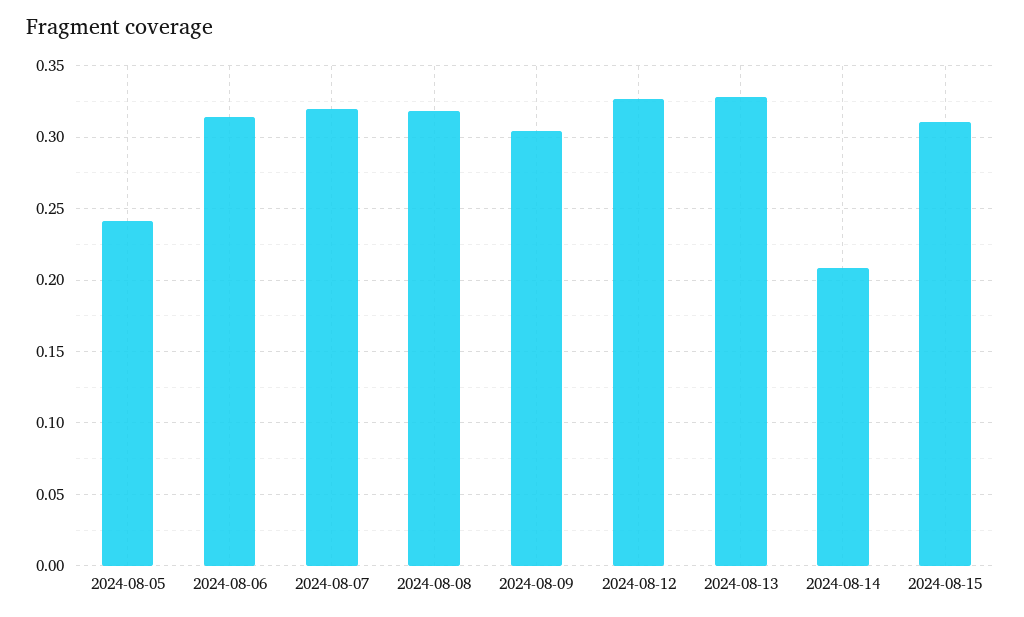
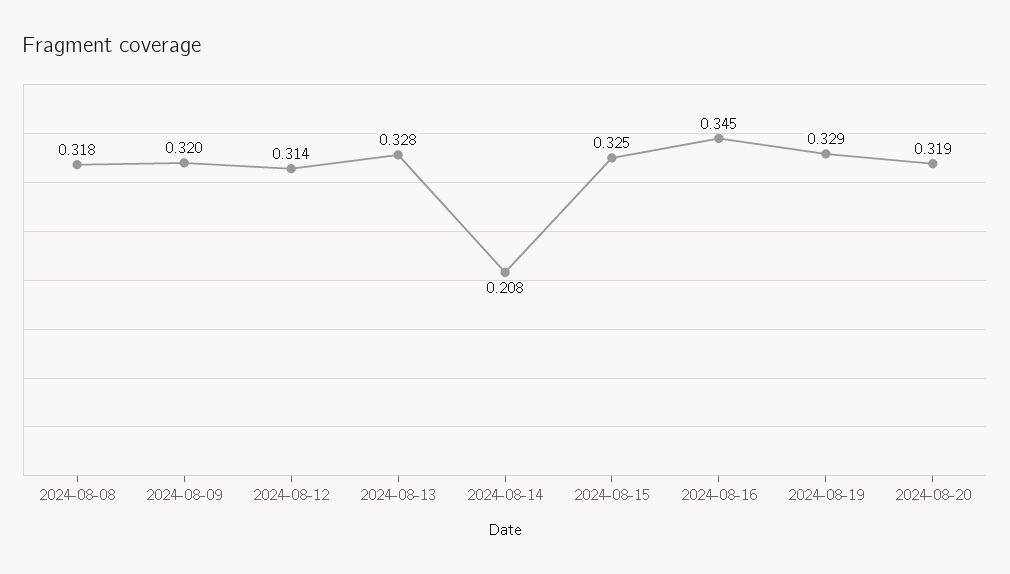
2024-08-05: 0.24 -> none
2024-08-06: 0.315 -> none
2024-08-07: 0.32 -> none
2024-08-09: 0.305 -> 0.32
2024-08-12: 0.325 -> 0.314
2024-08-15: 0.31 -> 0.325
2024-08-16: none -> 0.345
2024-08-19: none -> 0.329
2024-08-20: none -> 0.319

